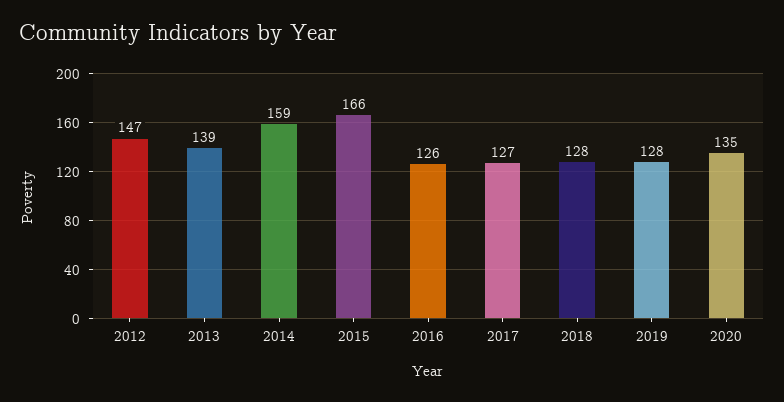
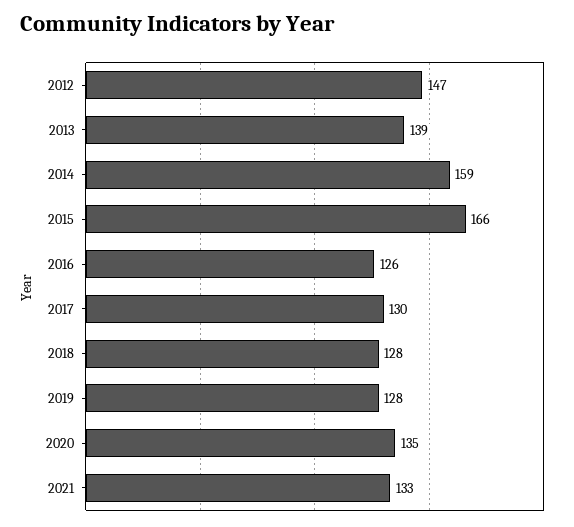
2017: 127 -> 130
2021: none -> 133

